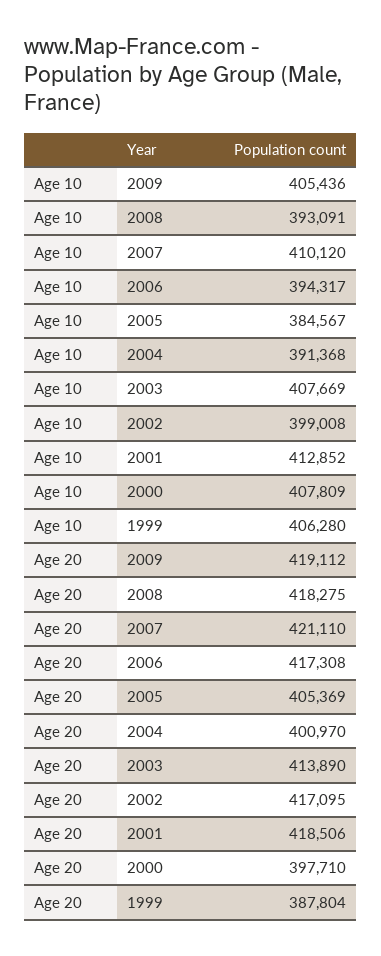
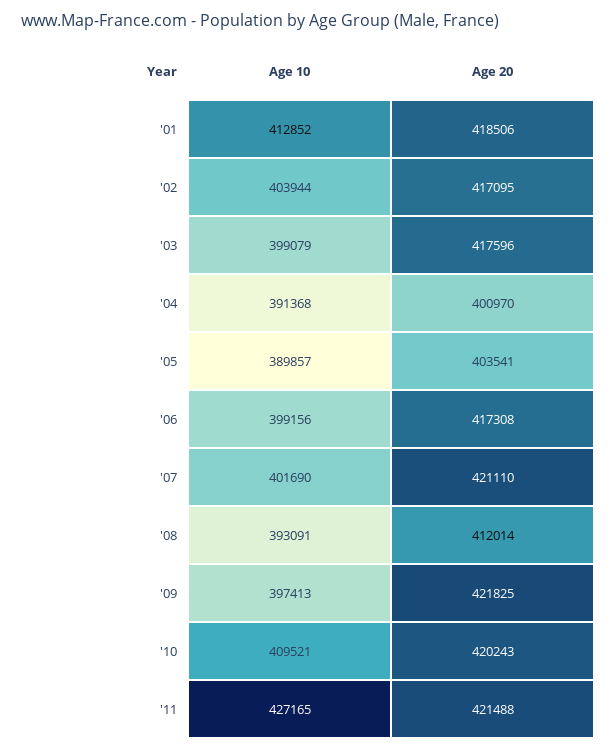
Age 10, 2009: 405436 -> 397413
Age 10, 2007: 410120 -> 401690
Age 10, 2006: 394317 -> 399156
Age 10, 2005: 384567 -> 389857
Age 10, 2003: 407669 -> 399079
Age 10, 2002: 399008 -> 403944
Age 10, 2000: 407809 -> none
Age 10, 1999: 406280 -> none
Age 20, 2009: 419112 -> 421825
Age 20, 2008: 418275 -> 412014
Age 20, 2005: 405369 -> 403541
Age 20, 2003: 413890 -> 417596
Age 20, 2000: 397710 -> none
Age 20, 1999: 387804 -> none
Age 10, '10: none -> 409521
Age 20, '10: none -> 420243
Age 10, '11: none -> 427165
Age 20, '11: none -> 421488

